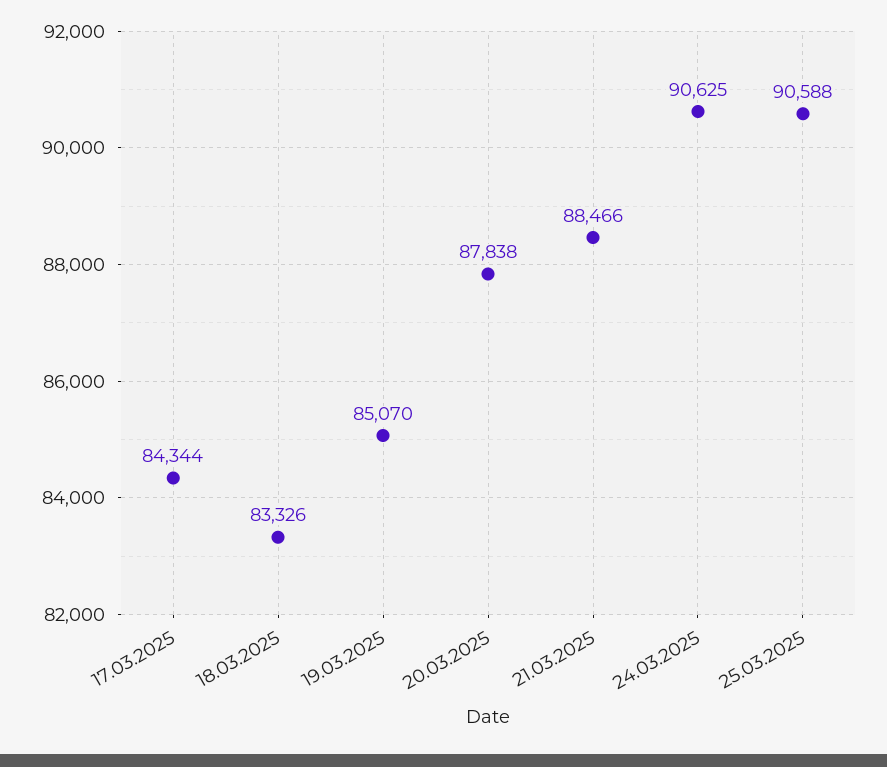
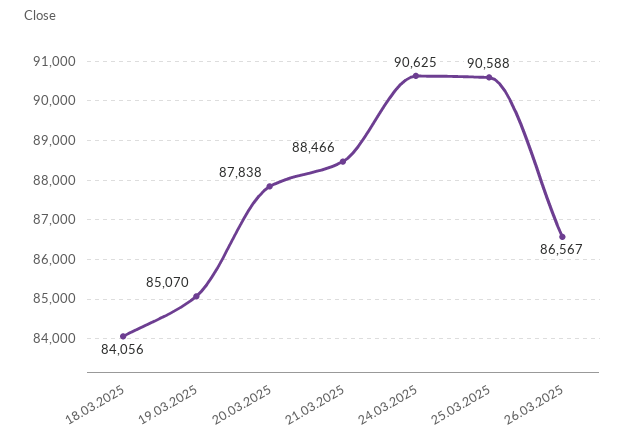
17.03.2025: 84344 -> none
18.03.2025: 83326 -> 84056
26.03.2025: none -> 86567

